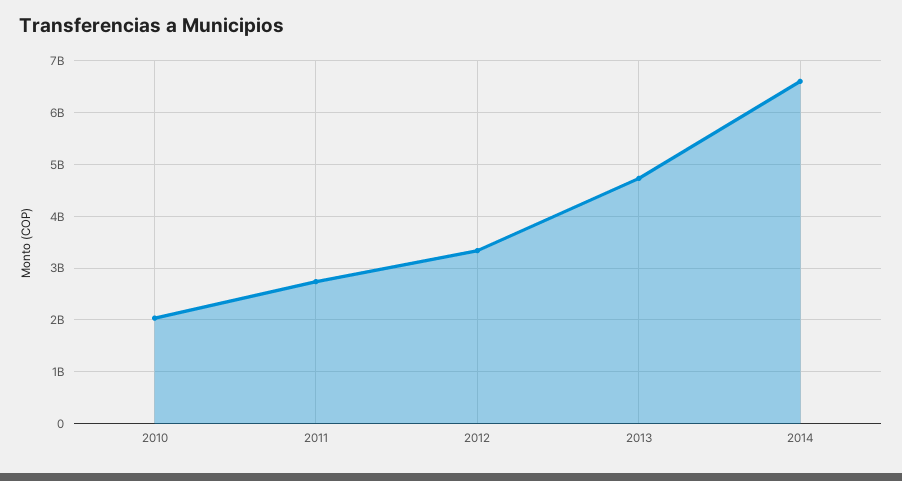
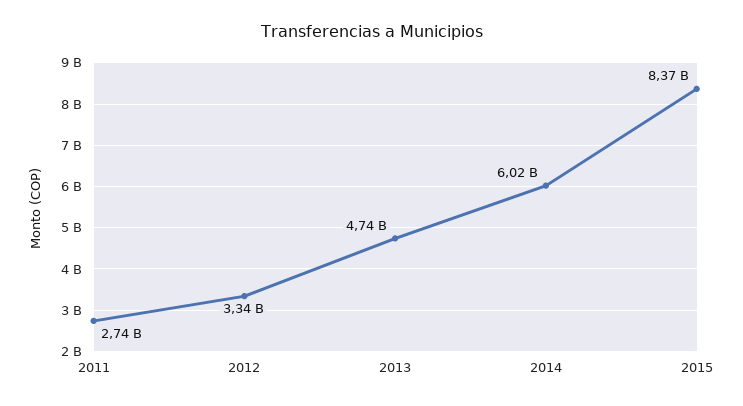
2010: 2000000000 -> none
2014: 6600000000 -> 6020000000
2015: none -> 8370000000

